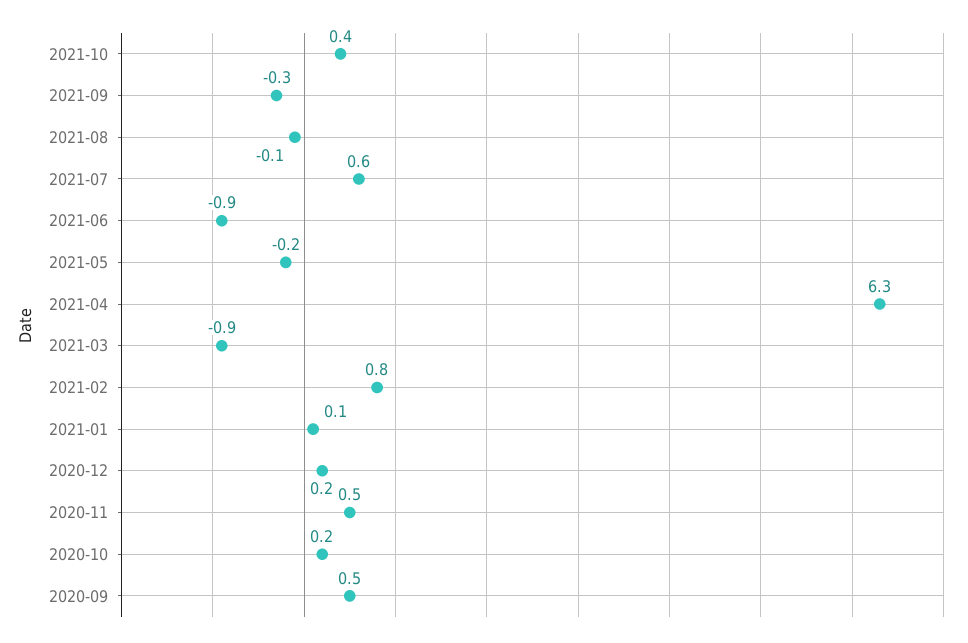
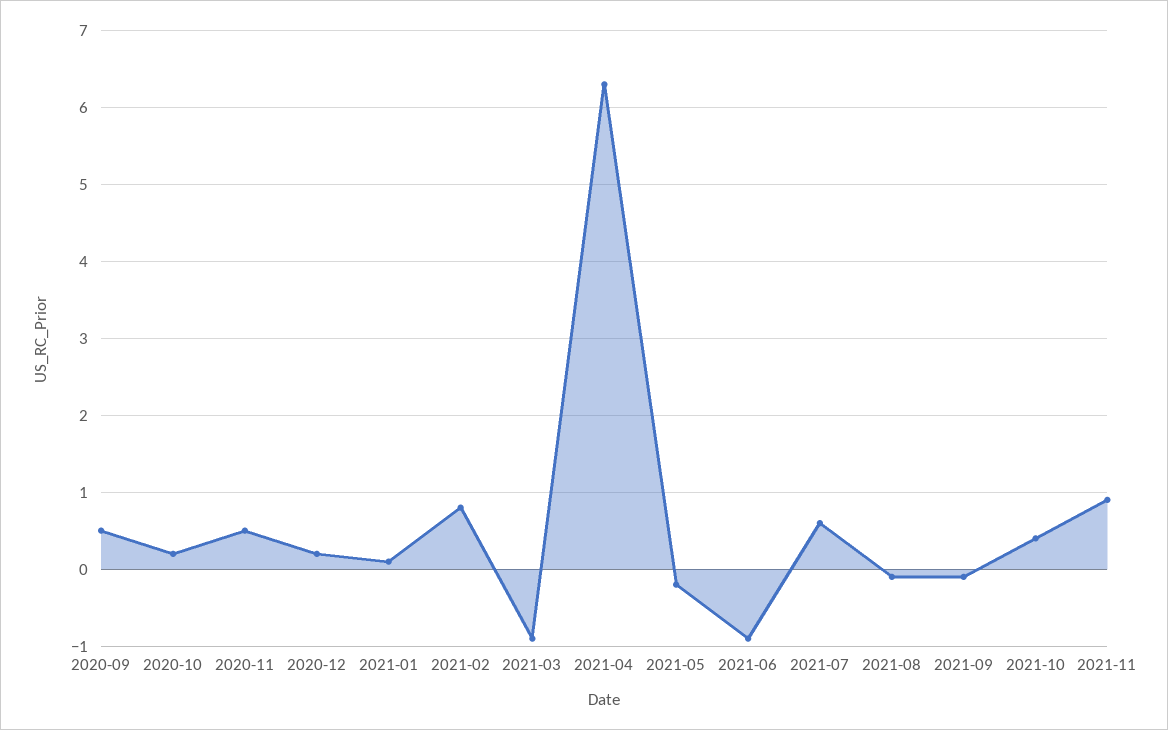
2021-09: -0.3 -> -0.1
2021-11: none -> 0.9

